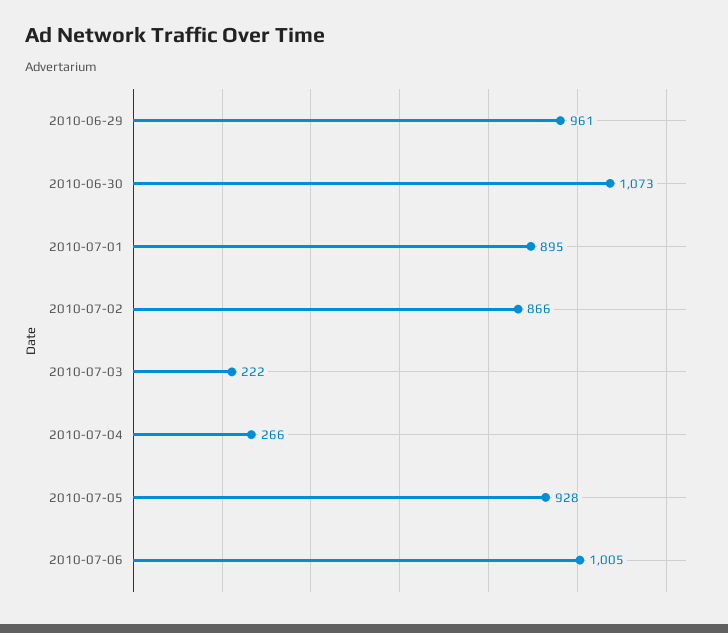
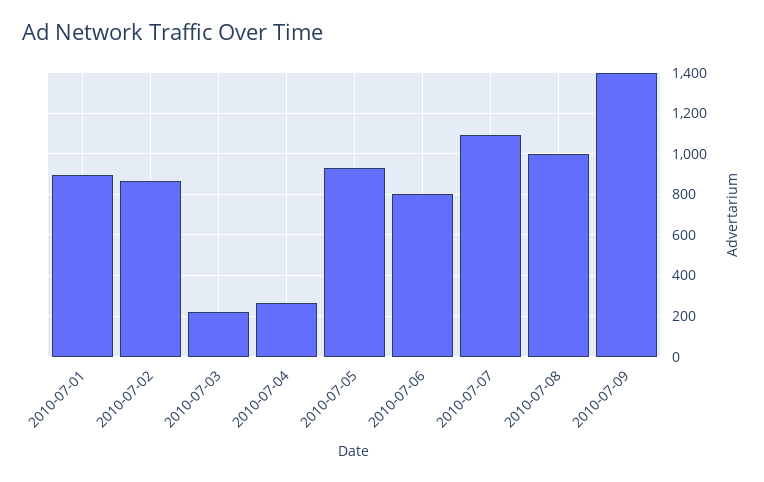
2010-06-29: 961 -> none
2010-06-30: 1073 -> none
2010-07-06: 1005 -> 800
2010-07-07: none -> 1100
2010-07-08: none -> 1000
2010-07-09: none -> 1400

